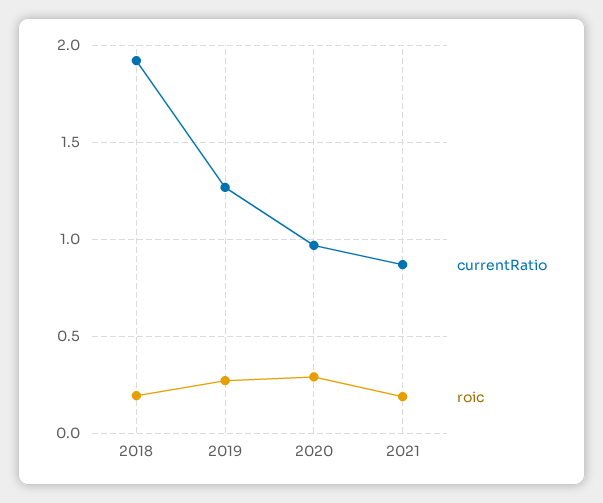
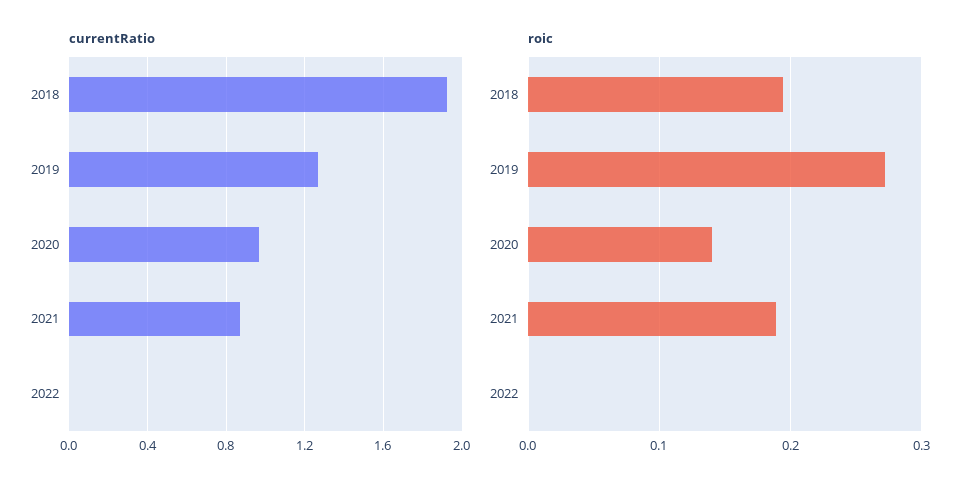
roic, 2020: 0.3 -> 0.14
currentRatio, 2022: none -> 0
roic, 2022: none -> 0

